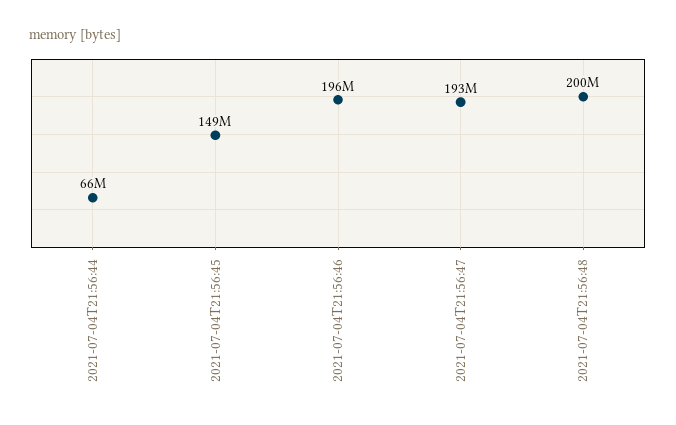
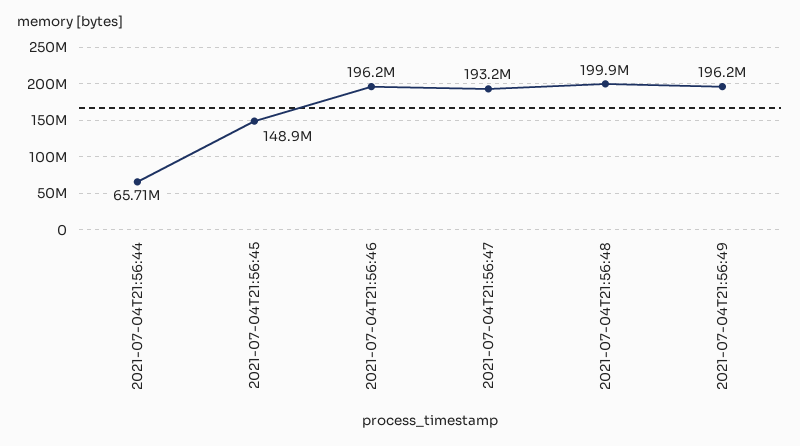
2021-07-04T21:56:49: none -> 196200000

